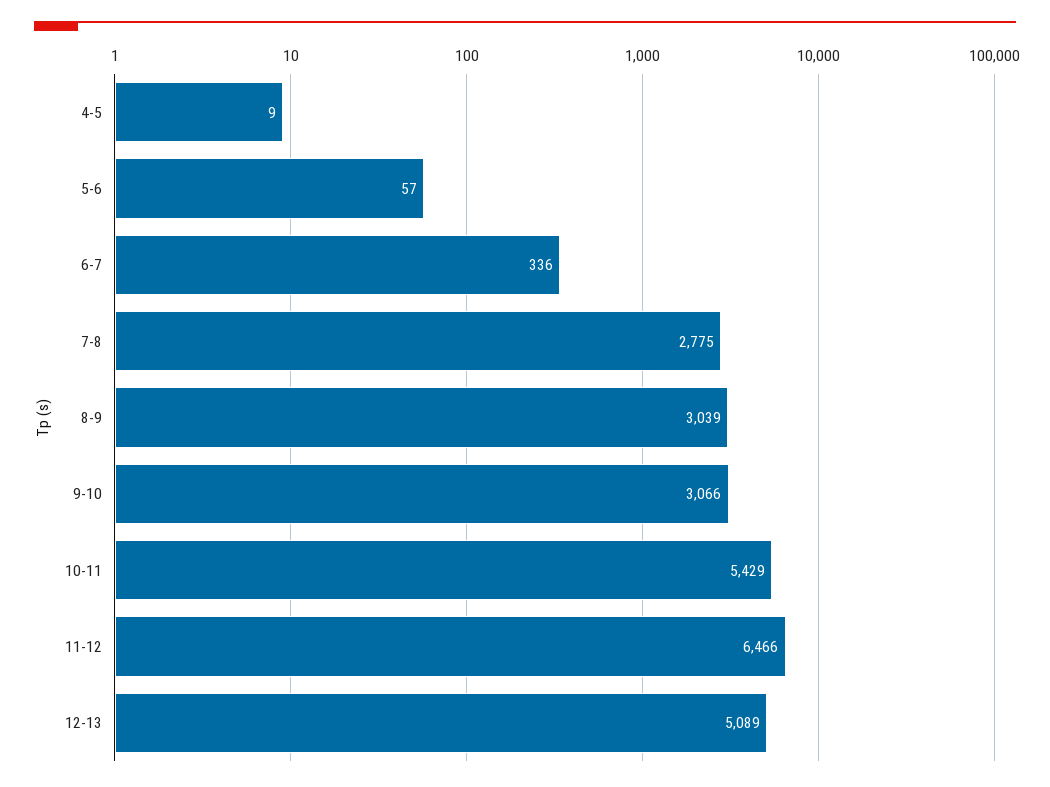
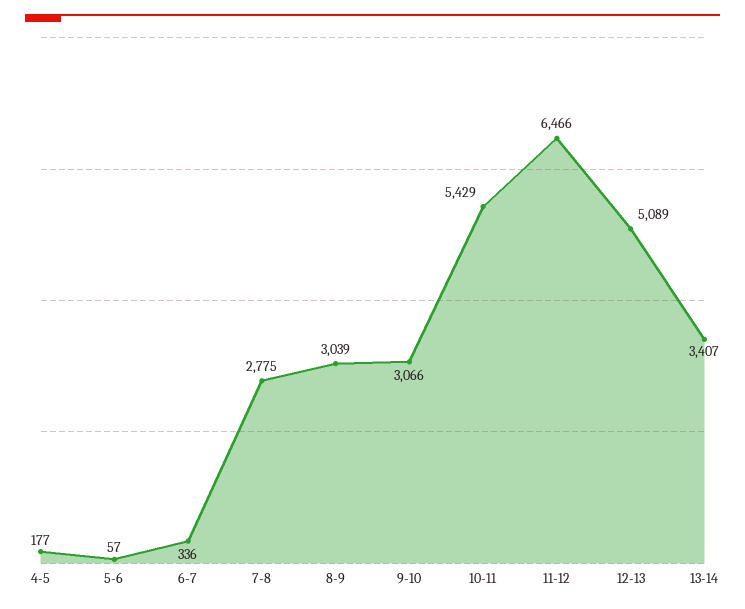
4-5: 9 -> 177
13-14: none -> 3407

